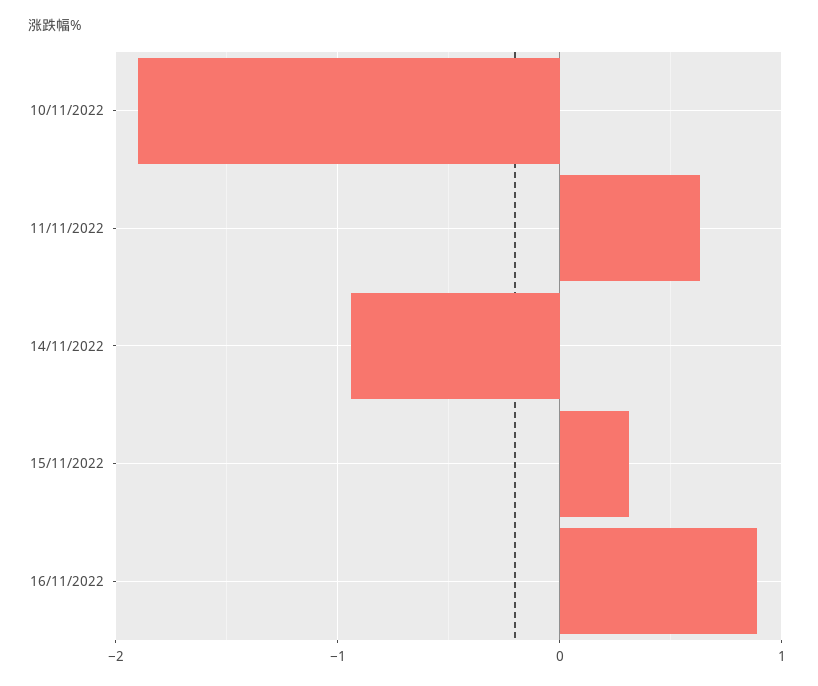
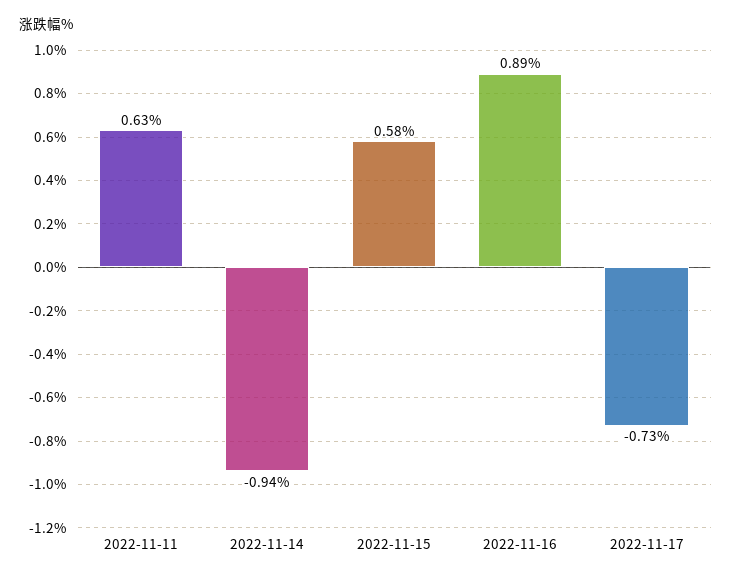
10/11/2022: -1.9 -> none
15/11/2022: 0.3 -> 0.58
2022-11-17: none -> -0.73

